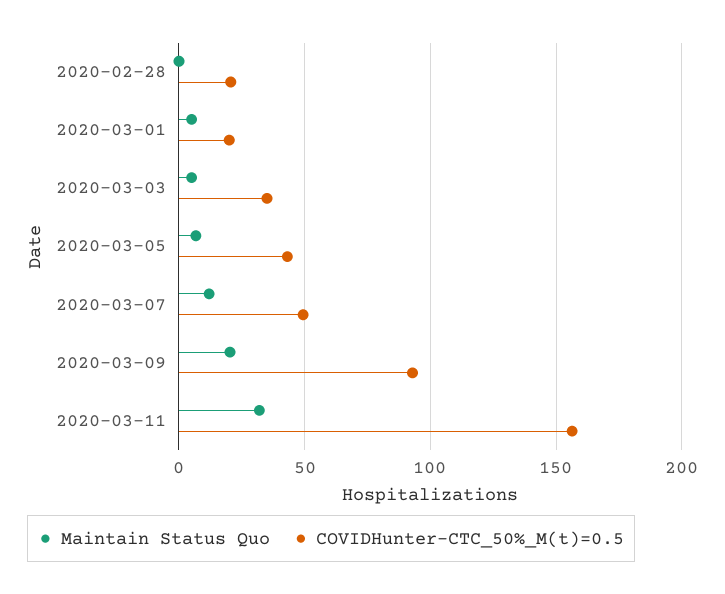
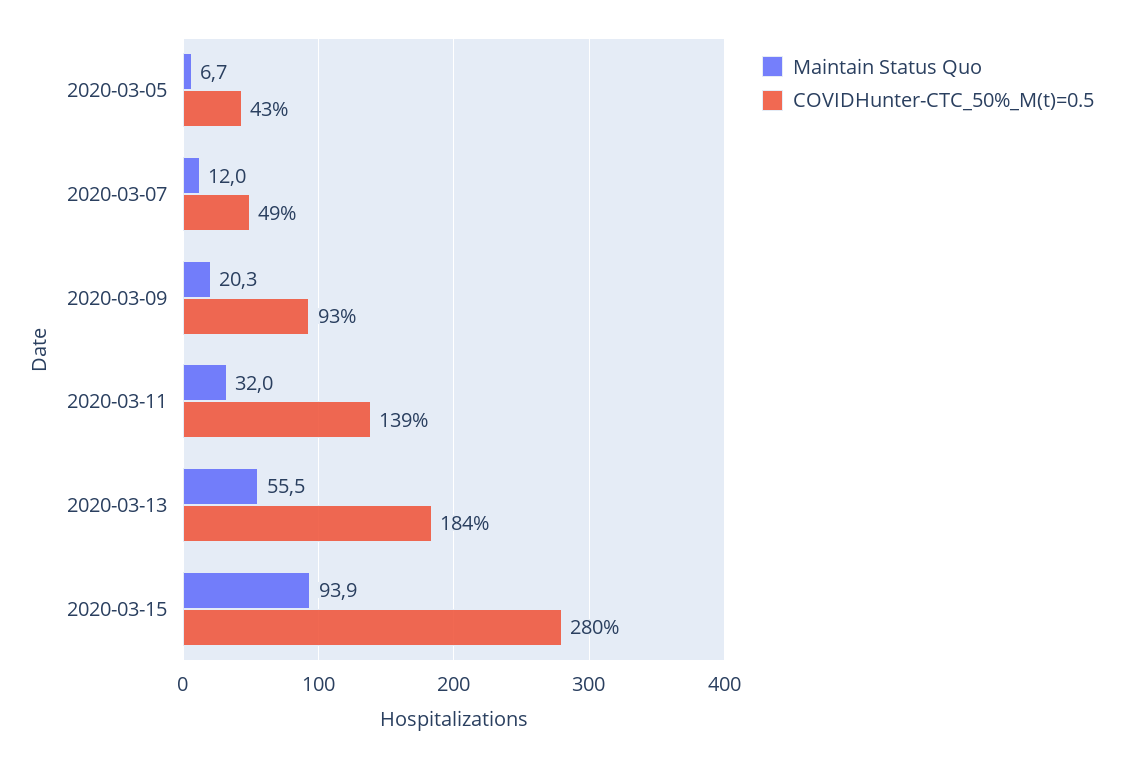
Maintain Status Quo, 2020-02-28: 0 -> none
COVIDHunter-CTC_50%_M(t)=0.5, 2020-02-28: 20 -> none
Maintain Status Quo, 2020-03-01: 5 -> none
COVIDHunter-CTC_50%_M(t)=0.5, 2020-03-01: 20 -> none
Maintain Status Quo, 2020-03-03: 5 -> none
COVIDHunter-CTC_50%_M(t)=0.5, 2020-03-03: 35 -> none
COVIDHunter-CTC_50%_M(t)=0.5, 2020-03-11: 155 -> 139
Maintain Status Quo, 2020-03-13: none -> 55.5
COVIDHunter-CTC_50%_M(t)=0.5, 2020-03-13: none -> 184
Maintain Status Quo, 2020-03-15: none -> 93.9
COVIDHunter-CTC_50%_M(t)=0.5, 2020-03-15: none -> 280

